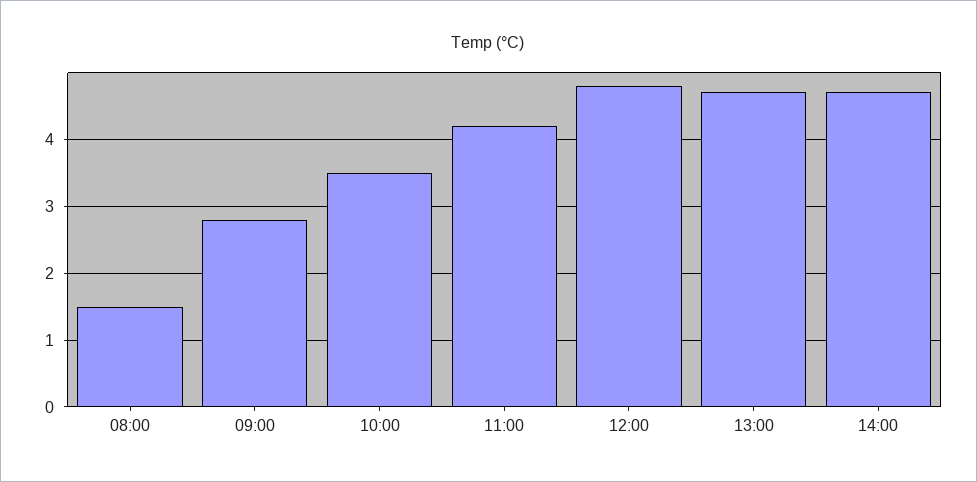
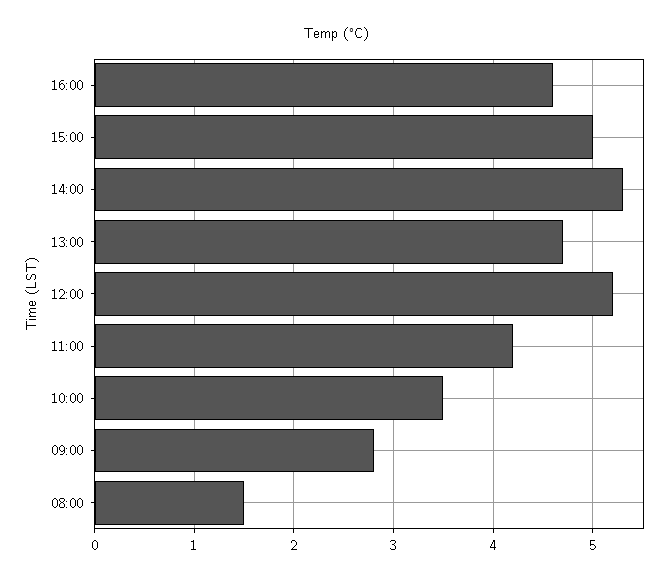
12:00: 4.8 -> 5.2
14:00: 4.7 -> 5.3
16:00: none -> 4.6
15:00: none -> 5

